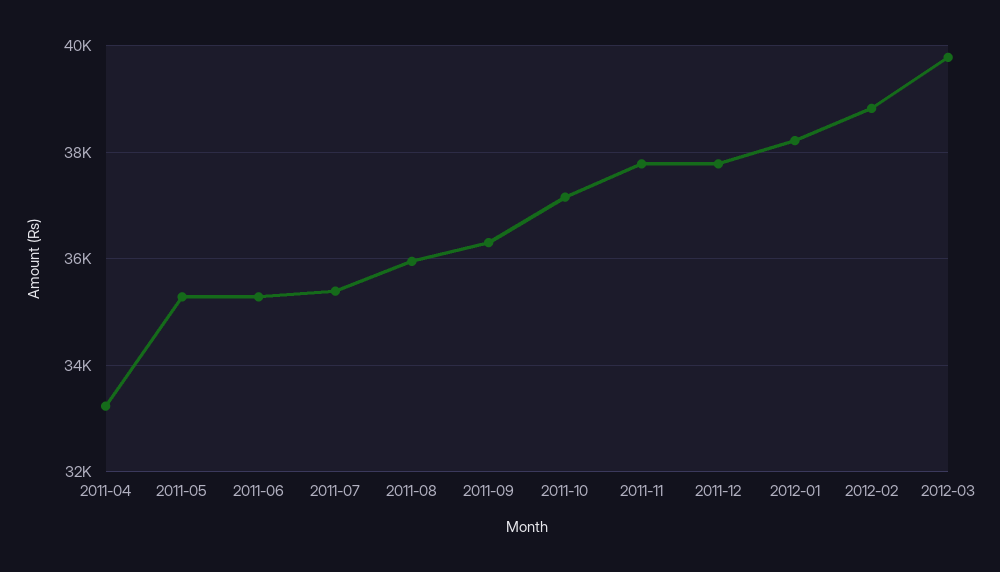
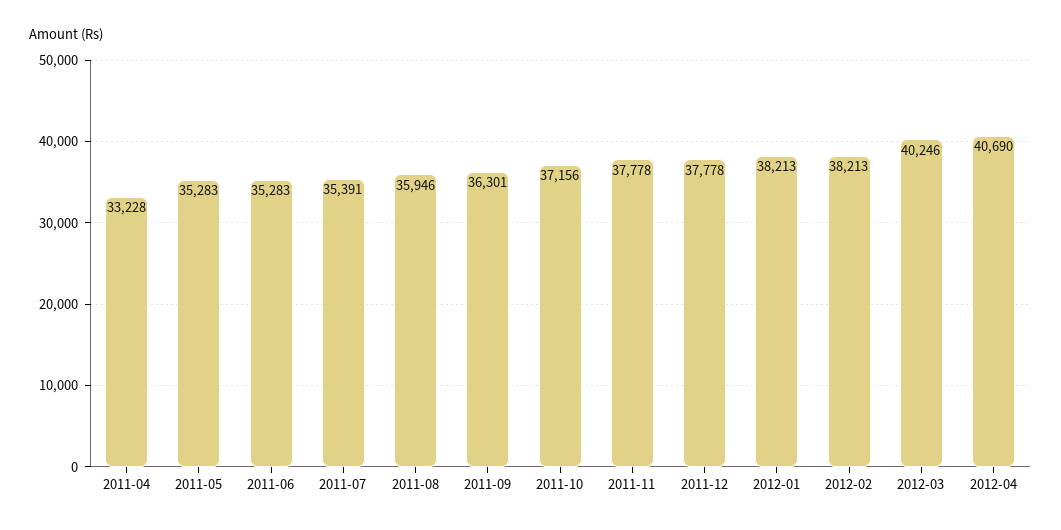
2012-02: 38800 -> 38213
2012-03: 39800 -> 40246
2012-04: none -> 40690

